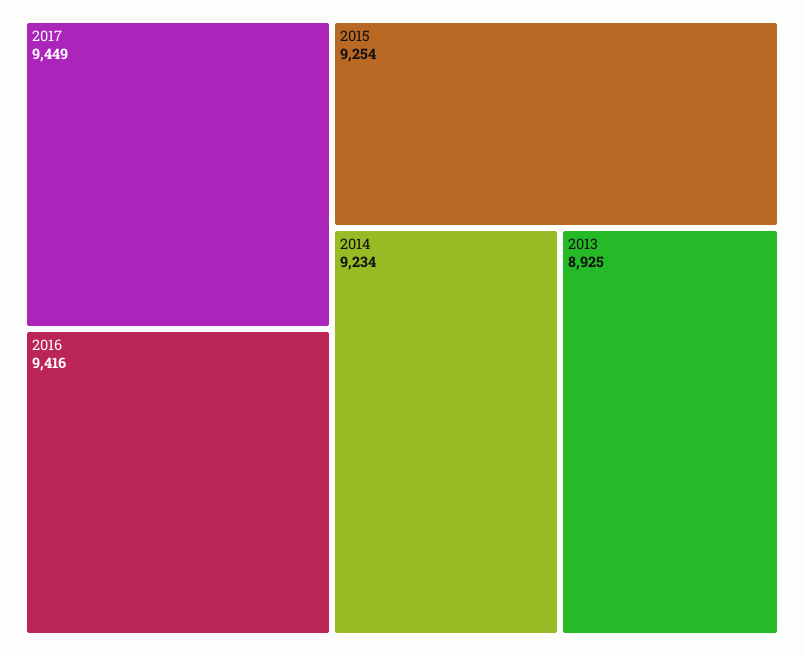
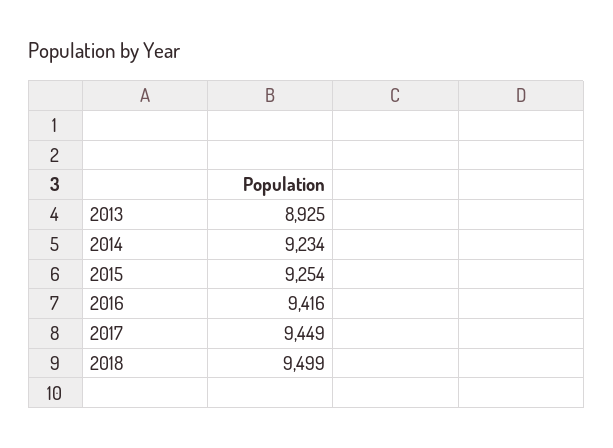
2018: none -> 9499

